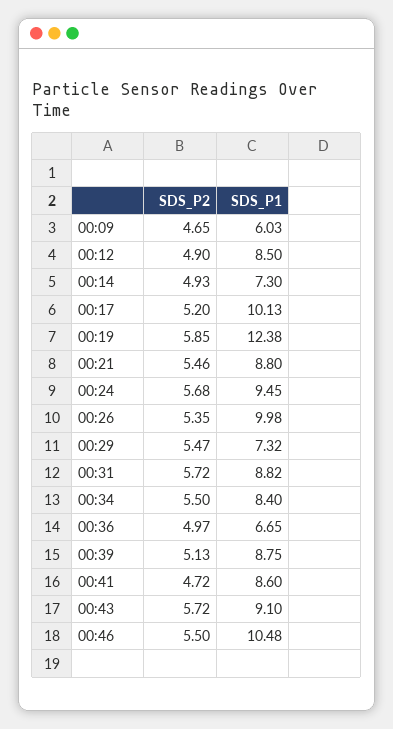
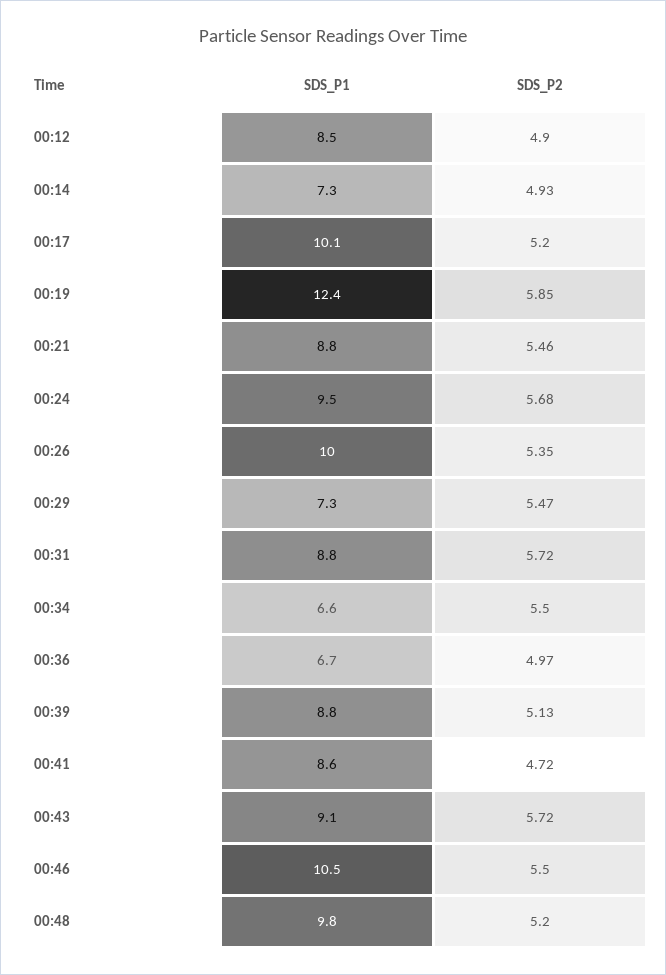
SDS_P2, 00:09: 4.65 -> none
SDS_P1, 00:09: 6.03 -> none
SDS_P1, 00:34: 8.4 -> 6.6
SDS_P1, 00:48: none -> 9.8
SDS_P2, 00:48: none -> 5.2

